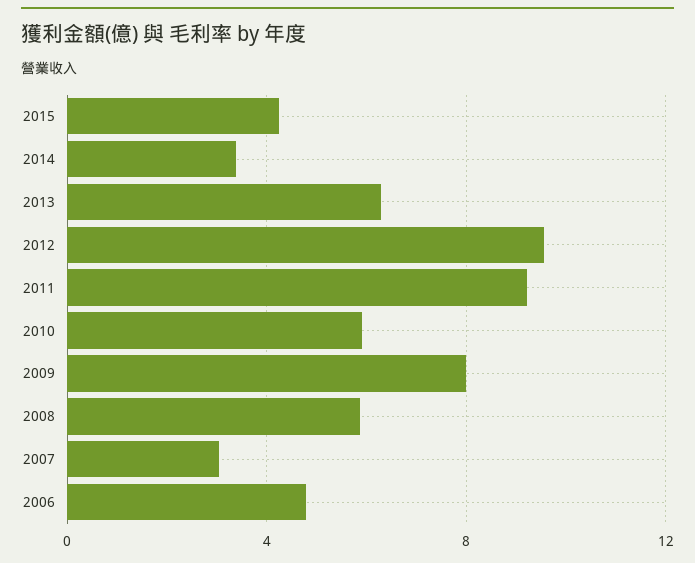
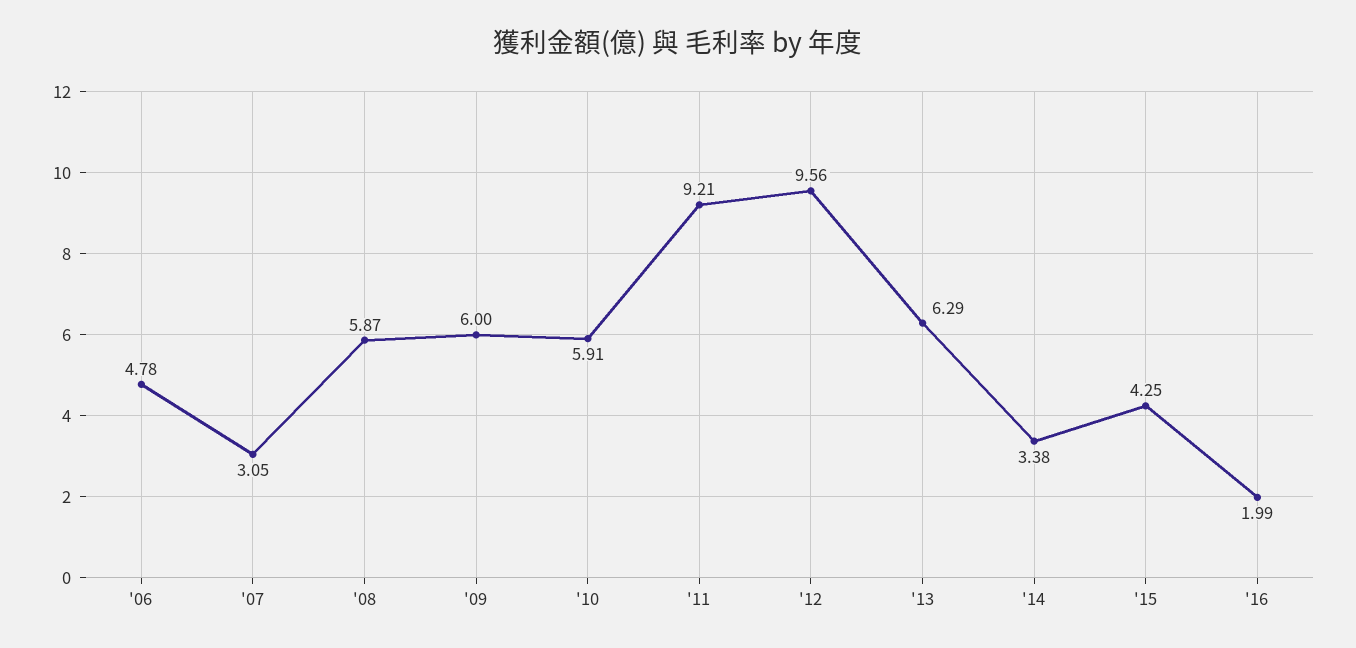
2009: 8 -> 6
'16: none -> 1.99

